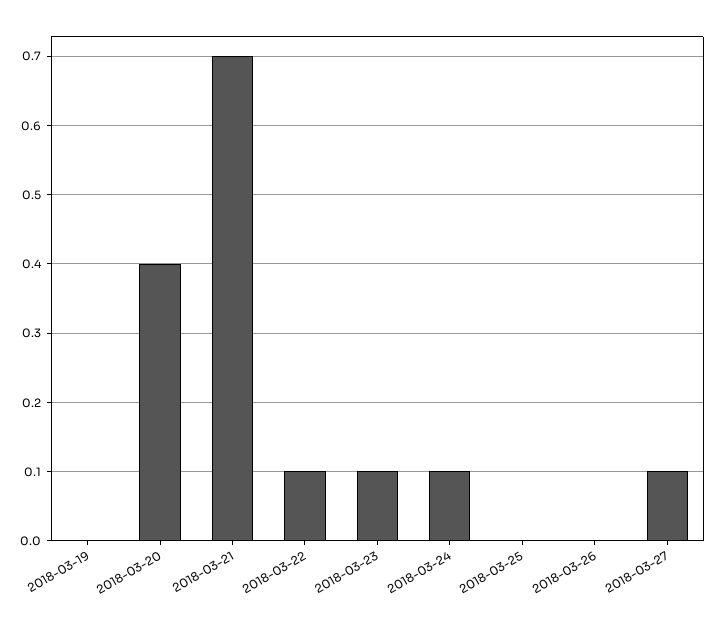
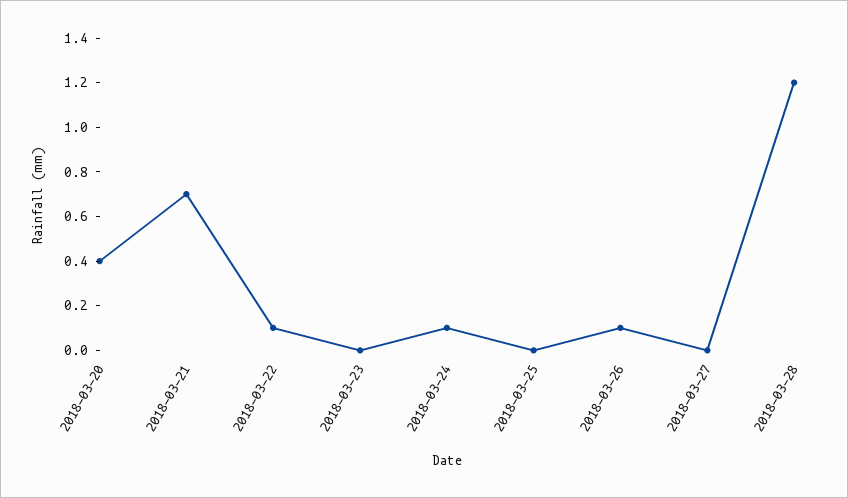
2018-03-19: 0 -> none
2018-03-23: 0.1 -> 0
2018-03-26: 0 -> 0.1
2018-03-27: 0.1 -> 0
2018-03-28: none -> 1.2

